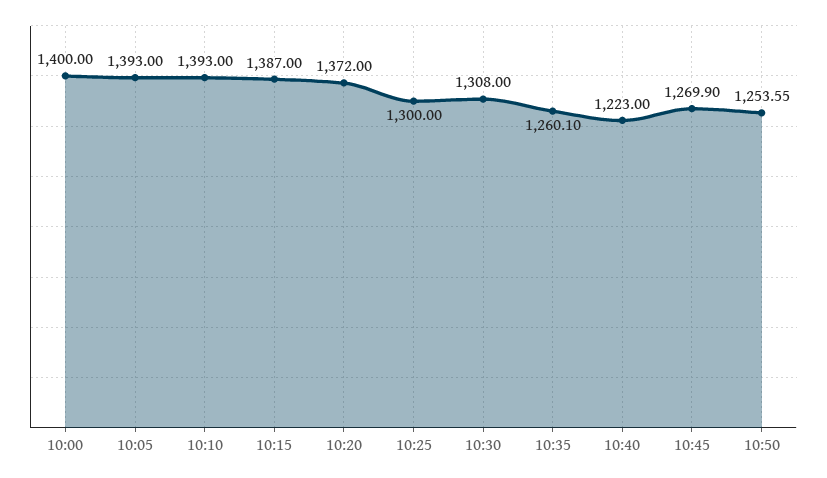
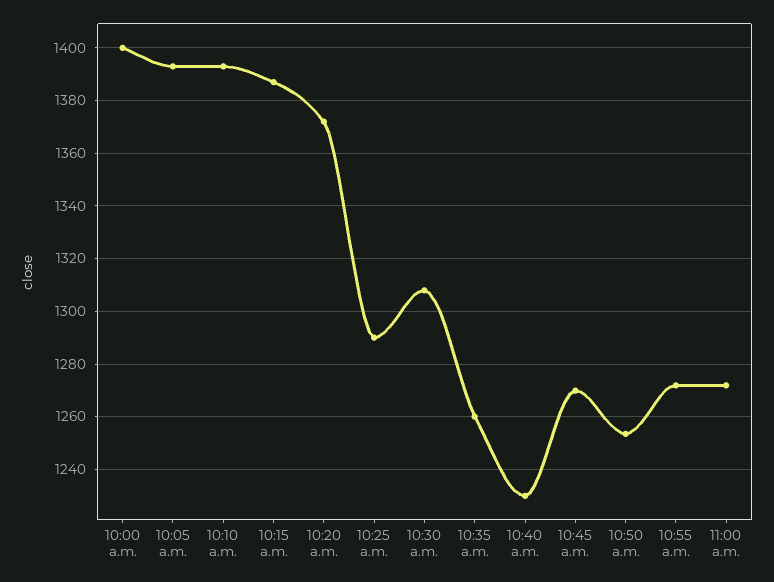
10:25: 1300 -> 1290
10:40: 1223 -> 1230
10:55 a.m.: none -> 1272.5
11:00 a.m.: none -> 1272.5

